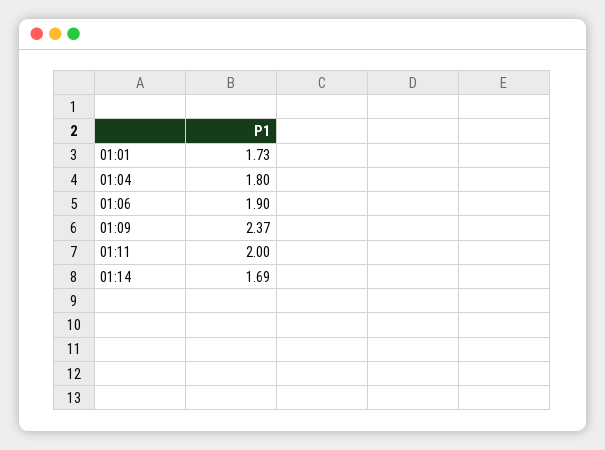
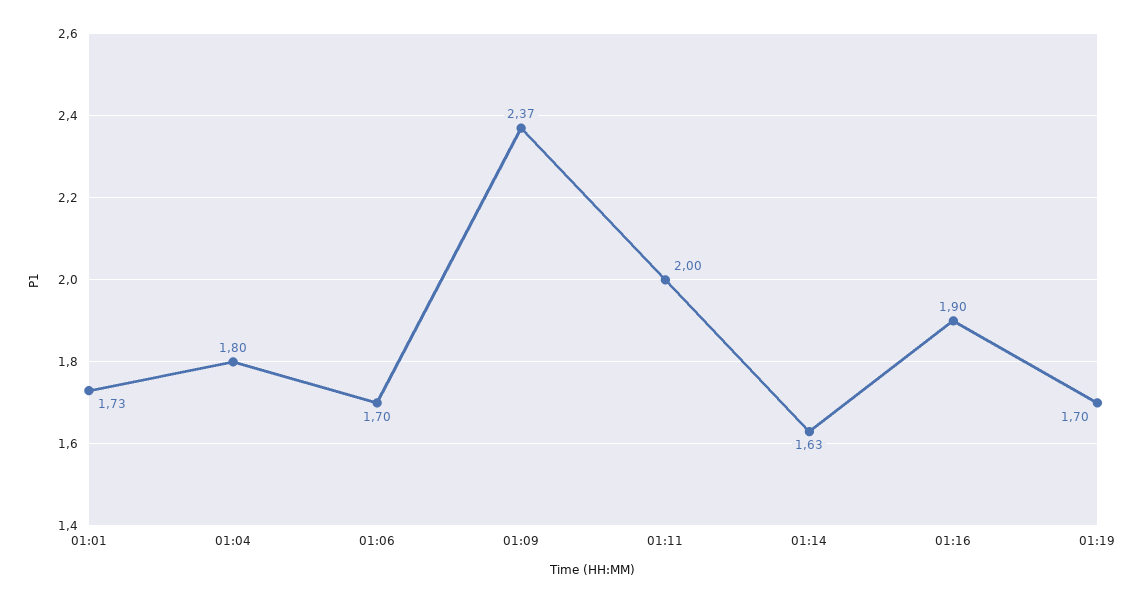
01:06: 1.9 -> 1.7
01:14: 1.69 -> 1.63
01:16: none -> 1.9
01:19: none -> 1.7

